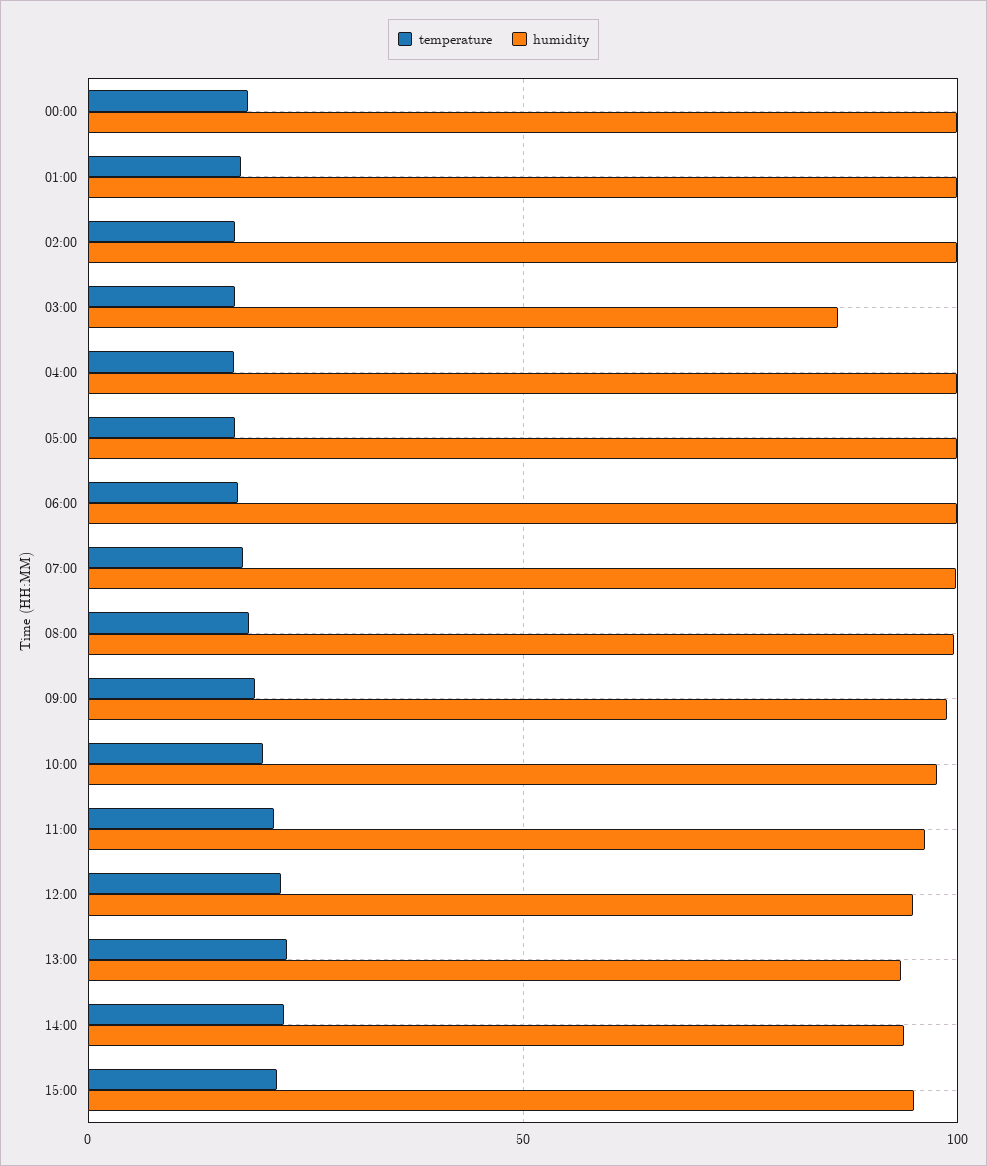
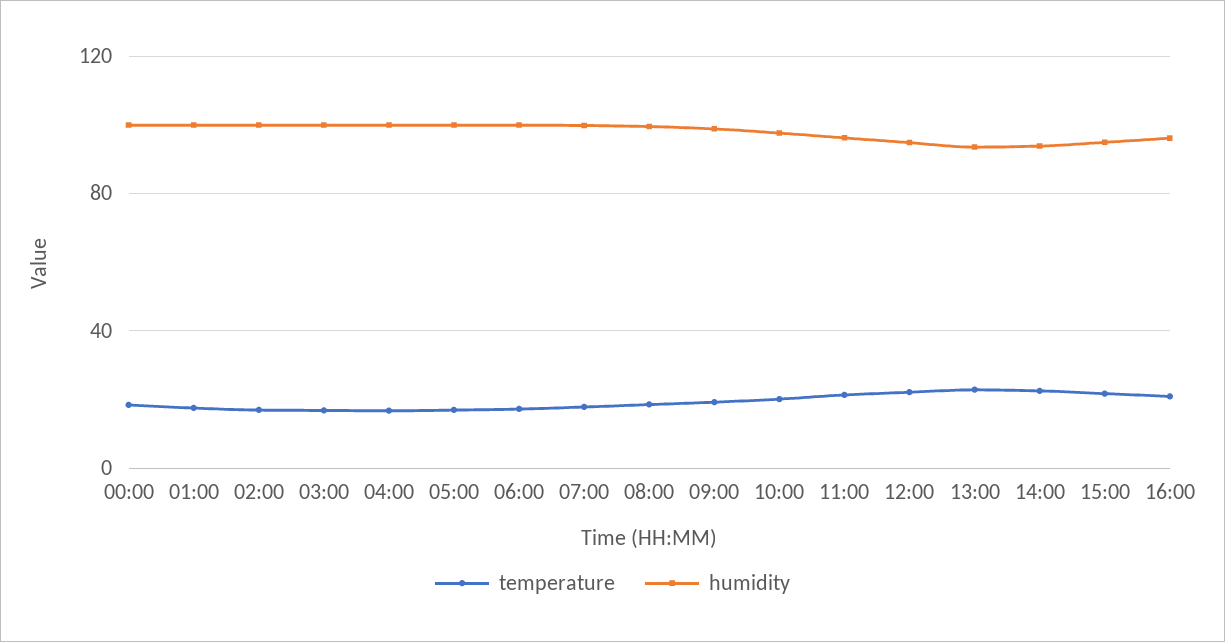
humidity, 03:00: 85 -> 100
temperature, 16:00: none -> 20
humidity, 16:00: none -> 95

